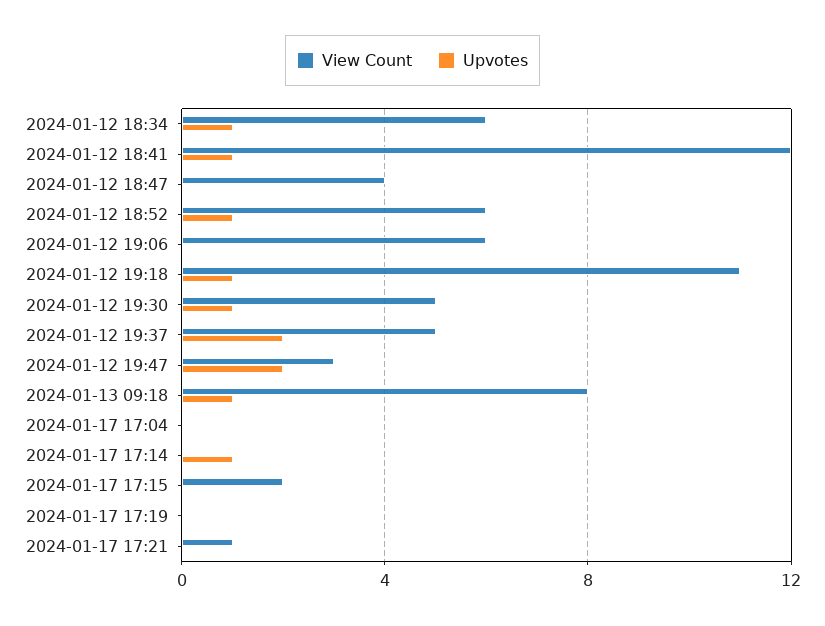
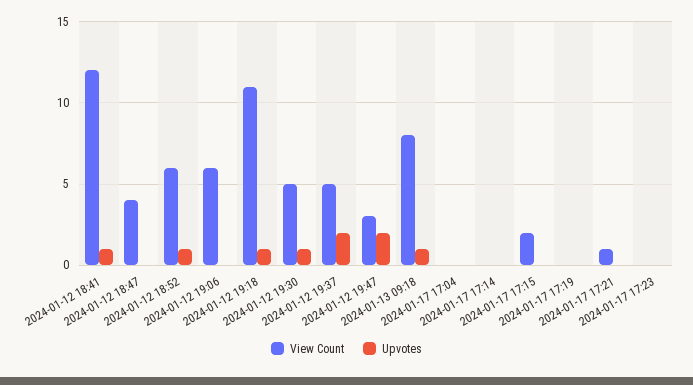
View Count, 2024-01-12 18:34: 6 -> none
Upvotes, 2024-01-12 18:34: 1 -> none
Upvotes, 2024-01-17 17:14: 1 -> 0
View Count, 2024-01-17 17:23: none -> 0
Upvotes, 2024-01-17 17:23: none -> 0

